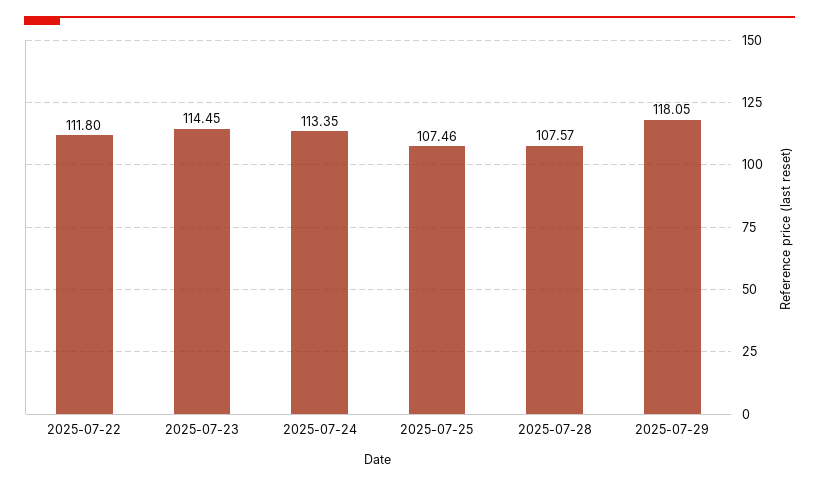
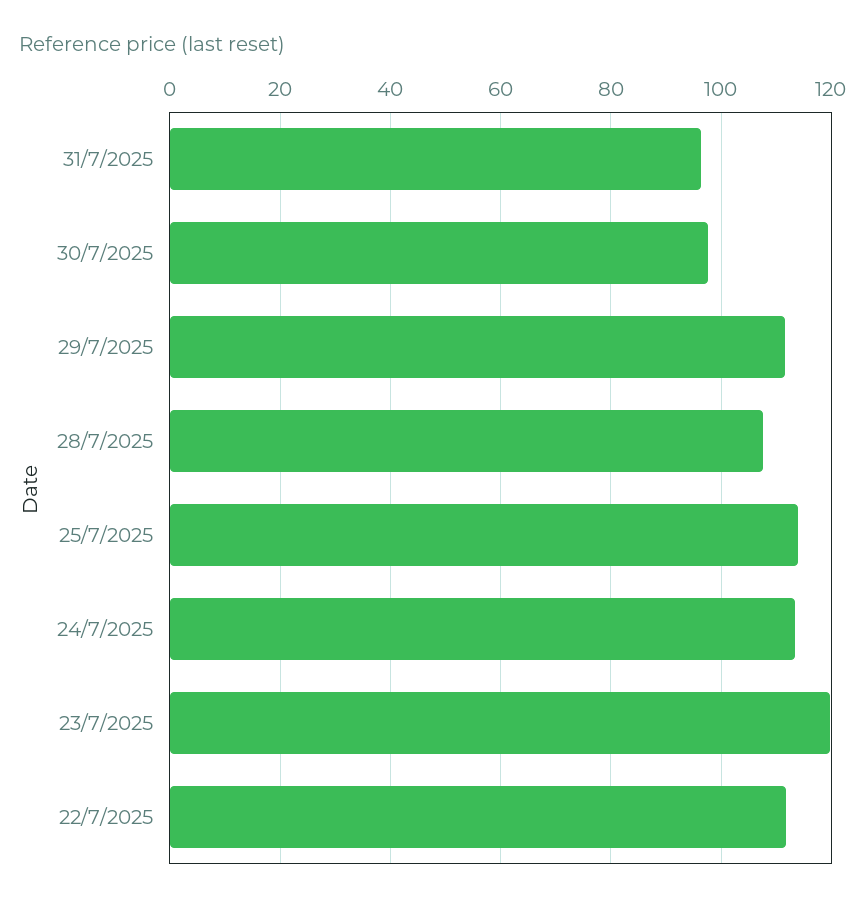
2025-07-23: 114.45 -> 120
2025-07-25: 107.46 -> 114
2025-07-29: 118.05 -> 112
31/7/2025: none -> 96
30/7/2025: none -> 98

